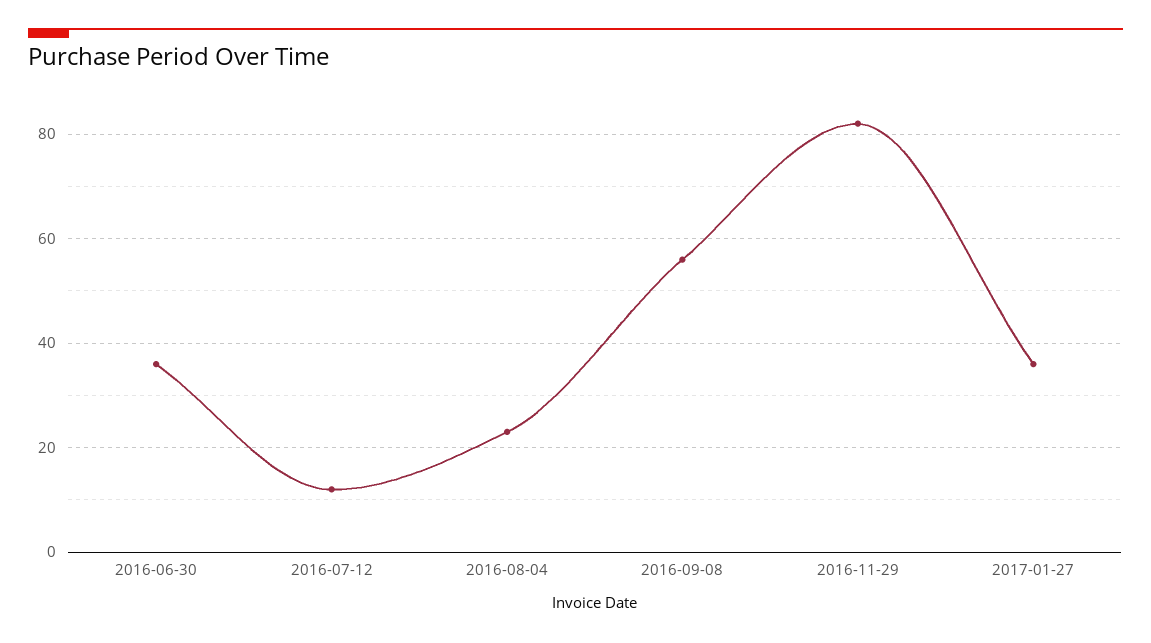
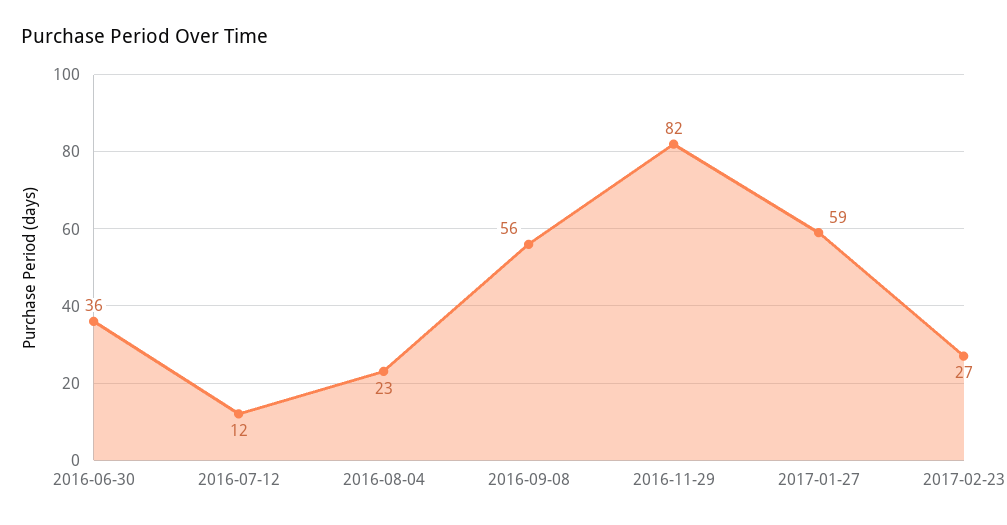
2017-01-27: 35 -> 59
2017-02-23: none -> 27

